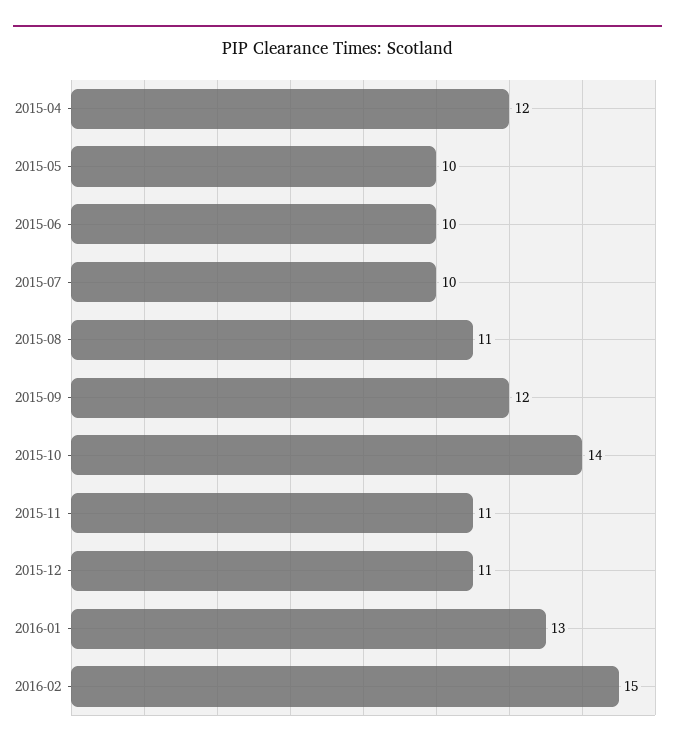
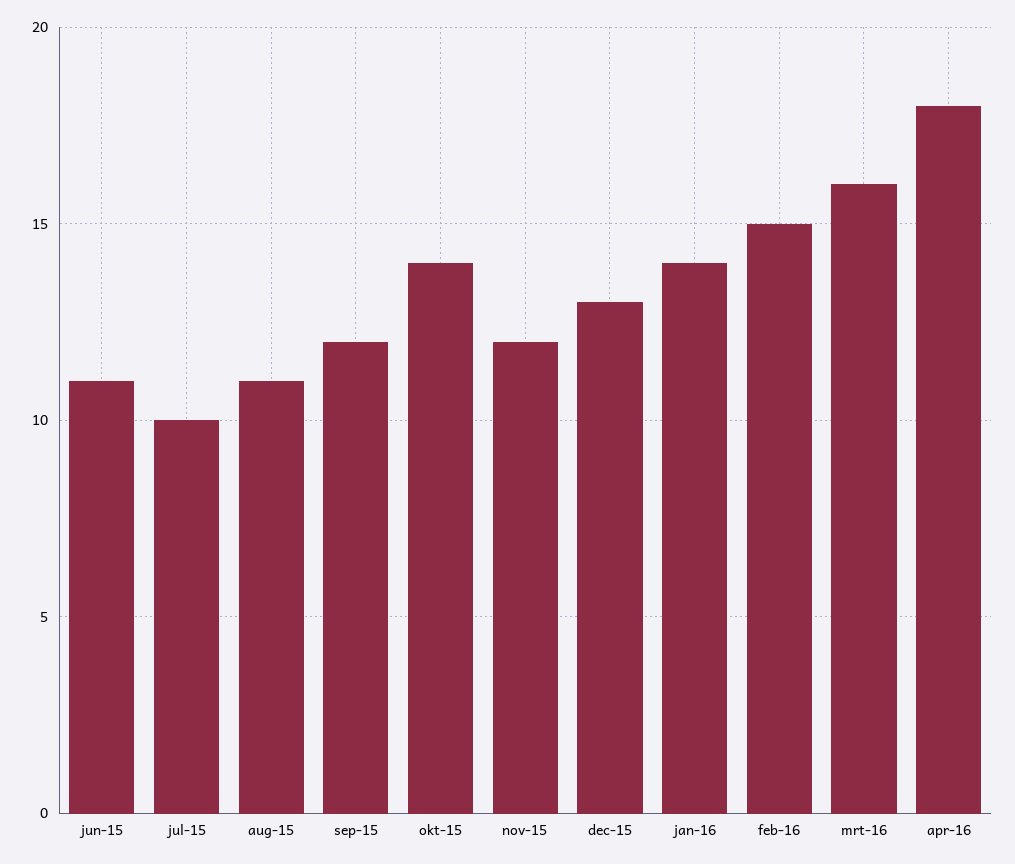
2015-04: 12 -> none
2015-05: 10 -> none
2015-06: 10 -> 11
2015-11: 11 -> 12
2015-12: 11 -> 13
2016-01: 13 -> 14
mrt-16: none -> 16
apr-16: none -> 18

